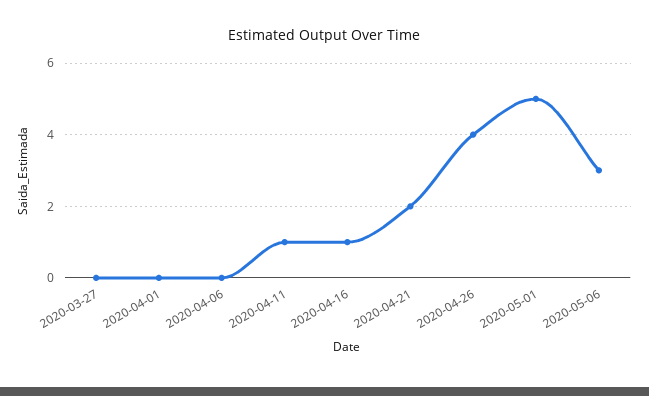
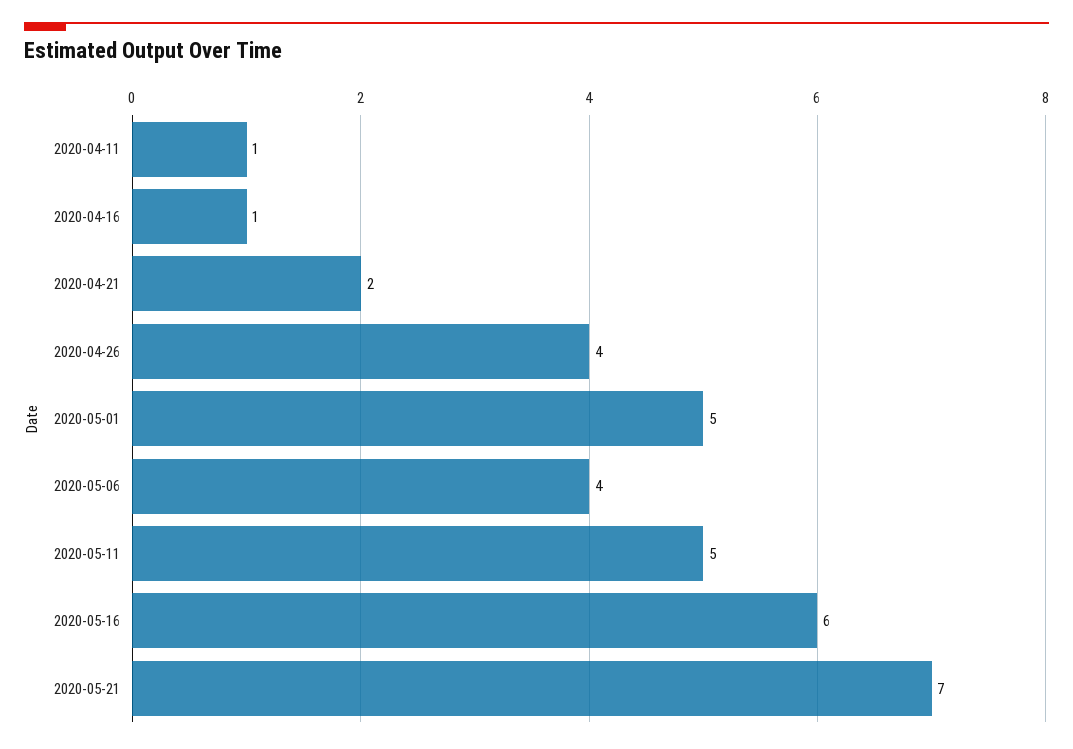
2020-03-27: 0 -> none
2020-04-01: 0 -> none
2020-04-06: 0 -> none
2020-05-06: 3 -> 4
2020-05-11: none -> 5
2020-05-16: none -> 6
2020-05-21: none -> 7

